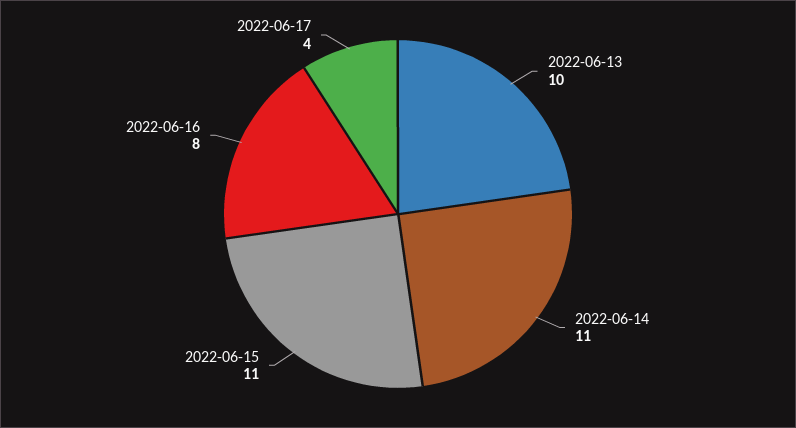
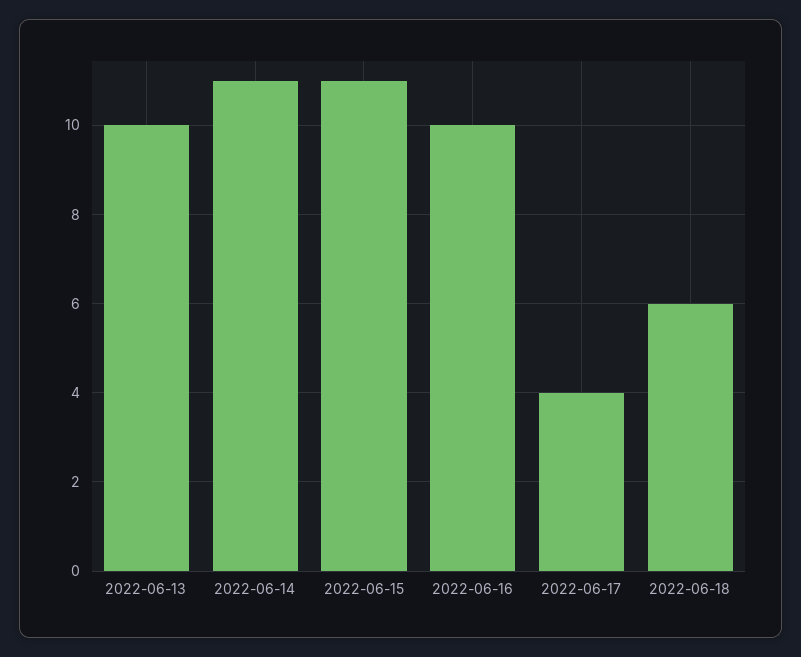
2022-06-16: 8 -> 10
2022-06-18: none -> 6

